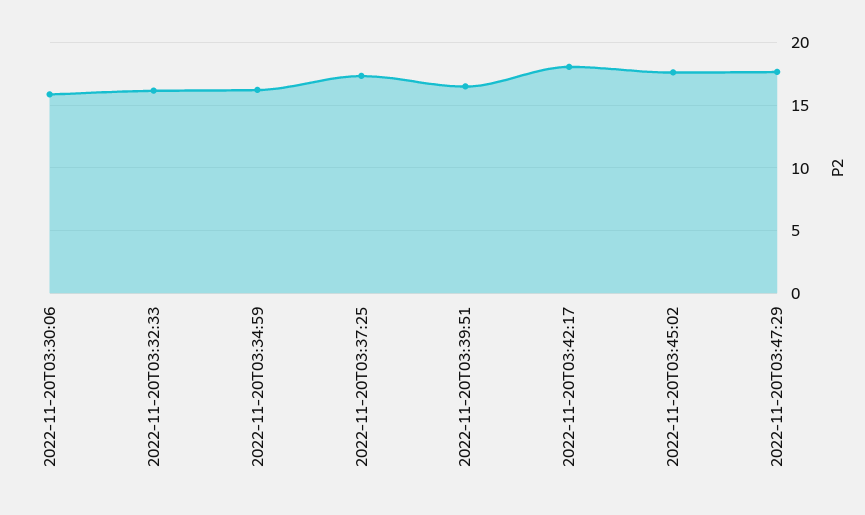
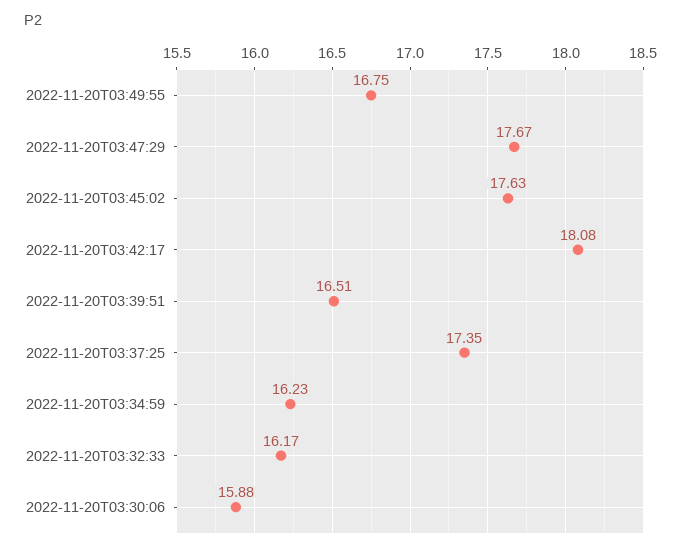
2022-11-20T03:49:55: none -> 16.75

